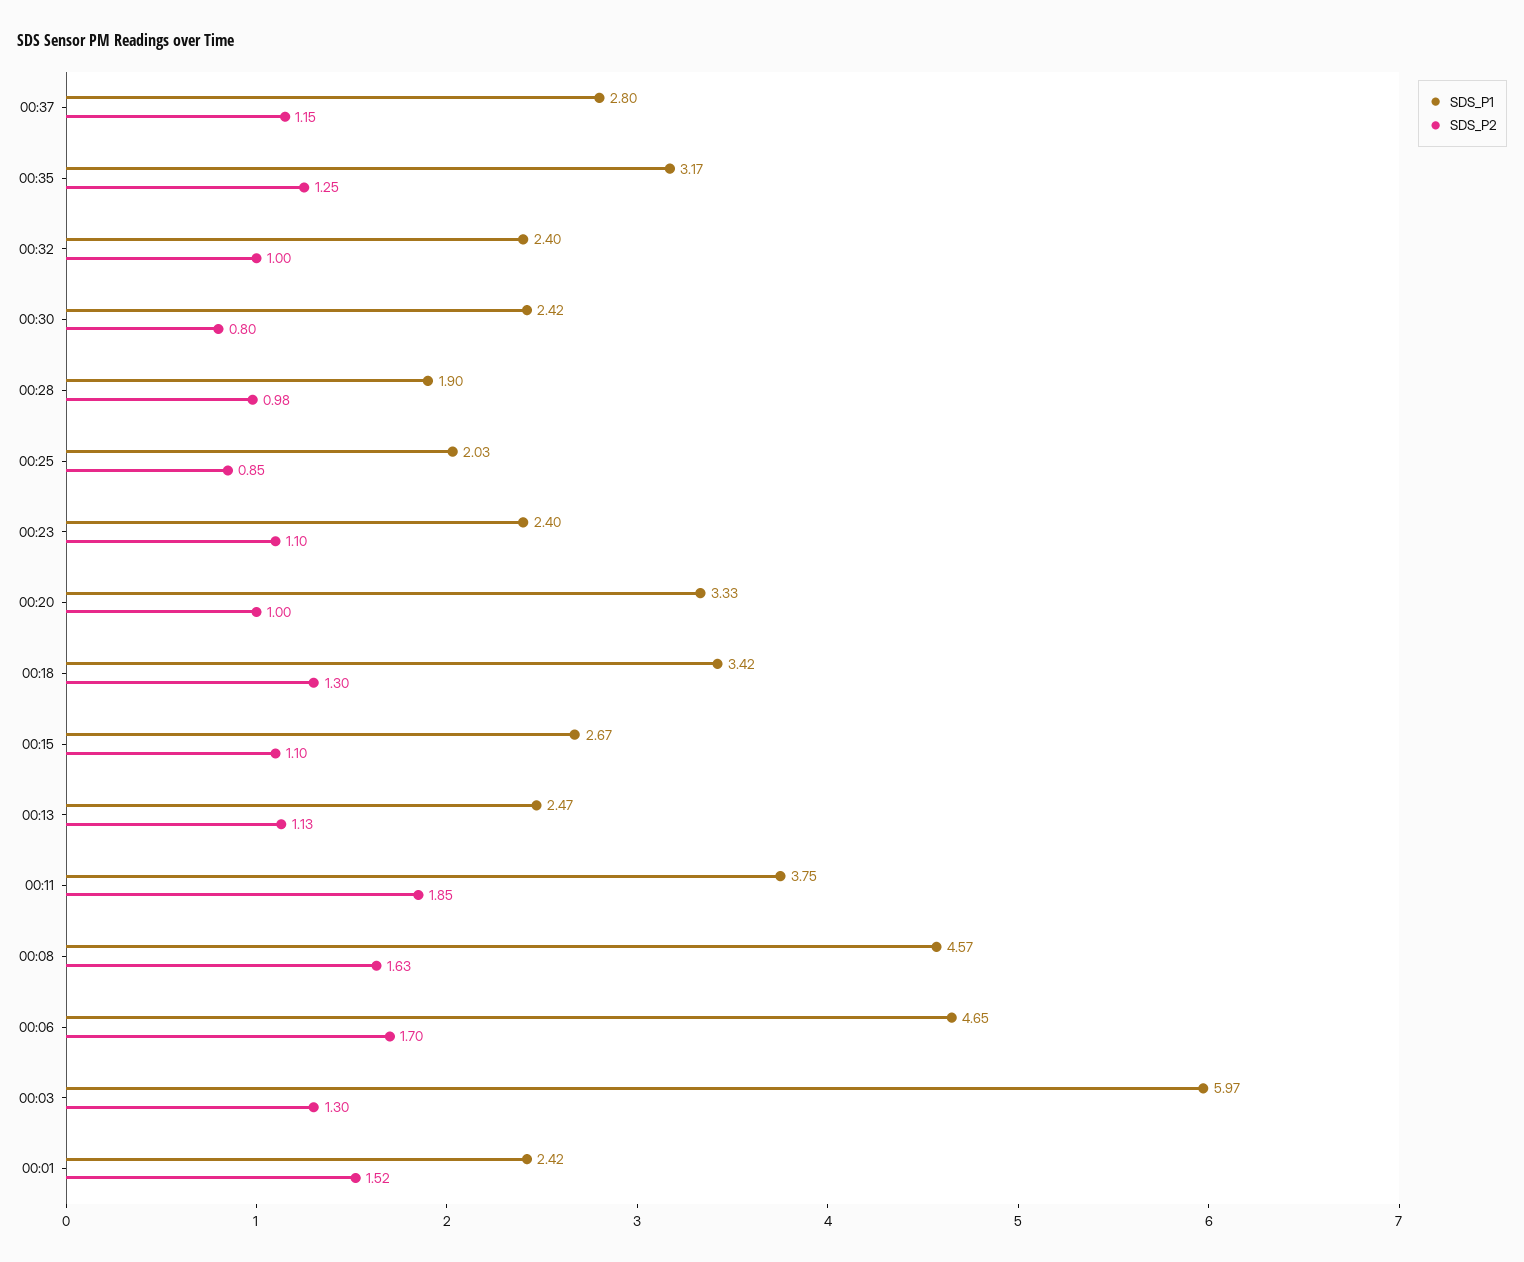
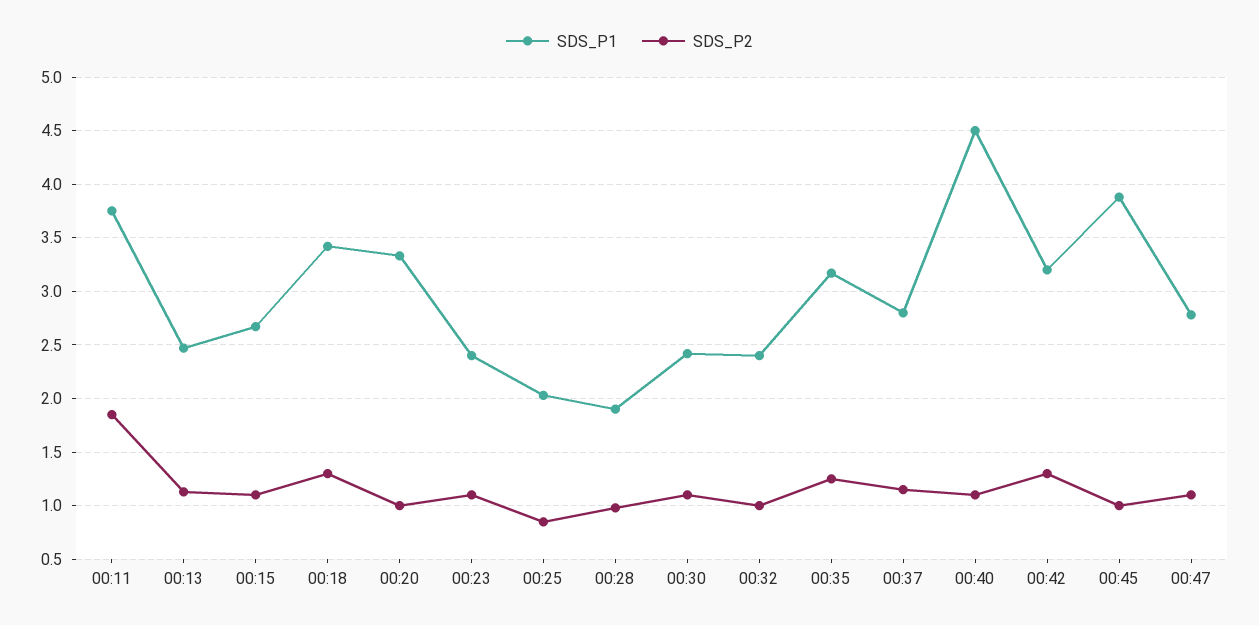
SDS_P2, 00:30: 0.8 -> 1.1
SDS_P1, 00:08: 4.57 -> none
SDS_P2, 00:08: 1.63 -> none
SDS_P1, 00:06: 4.65 -> none
SDS_P2, 00:06: 1.7 -> none
SDS_P1, 00:03: 5.97 -> none
SDS_P2, 00:03: 1.3 -> none
SDS_P1, 00:01: 2.42 -> none
SDS_P2, 00:01: 1.52 -> none
SDS_P1, 00:40: none -> 4.5
SDS_P2, 00:40: none -> 1.1
SDS_P1, 00:42: none -> 3.2
SDS_P2, 00:42: none -> 1.3
SDS_P1, 00:45: none -> 3.9
SDS_P2, 00:45: none -> 1
SDS_P1, 00:47: none -> 2.8
SDS_P2, 00:47: none -> 1.1

